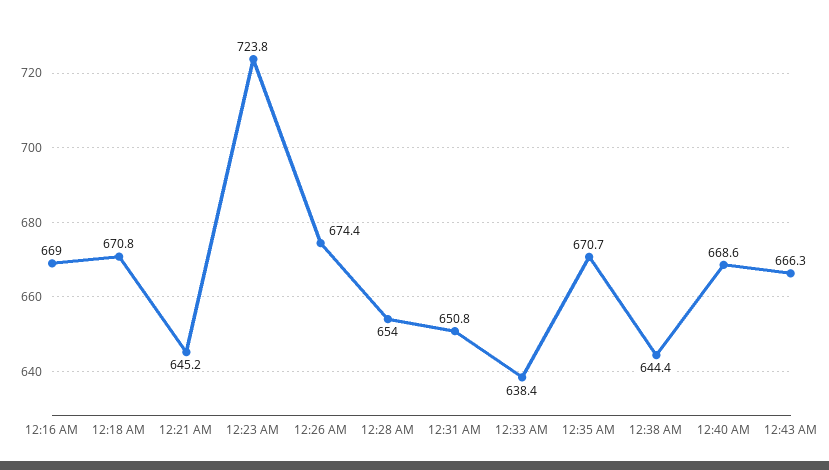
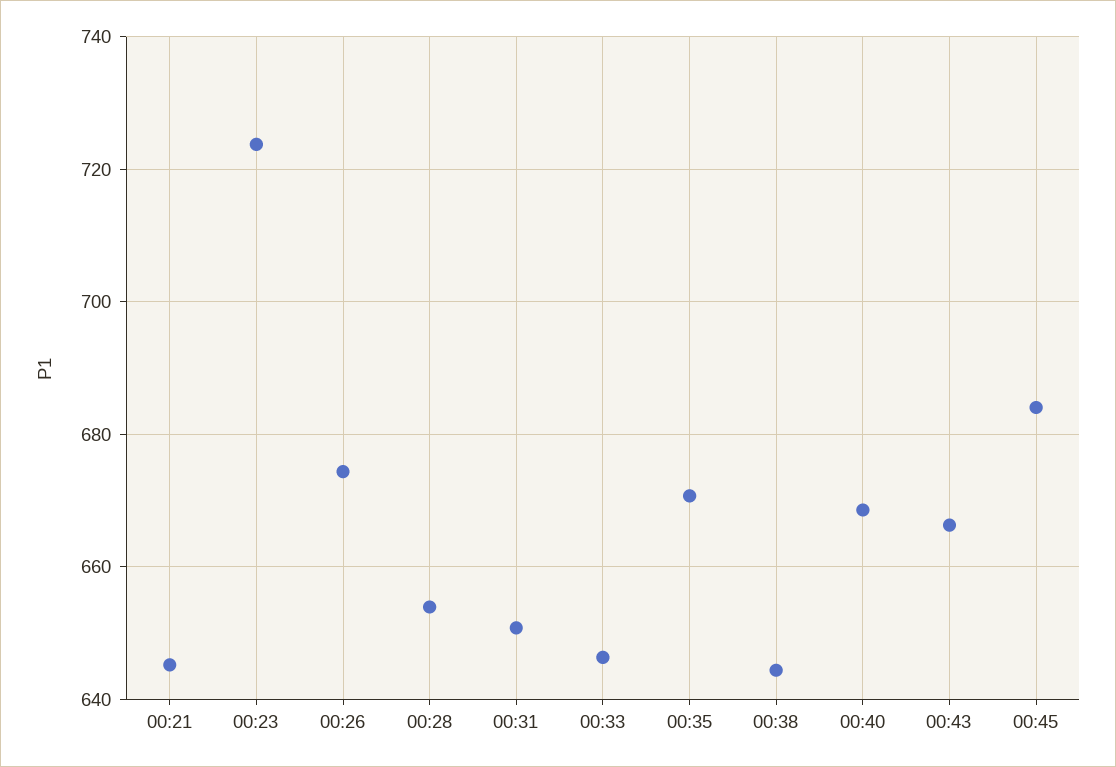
12:16 AM: 669 -> none
12:18 AM: 670.8 -> none
12:33 AM: 638.4 -> 646
00:45: none -> 684

